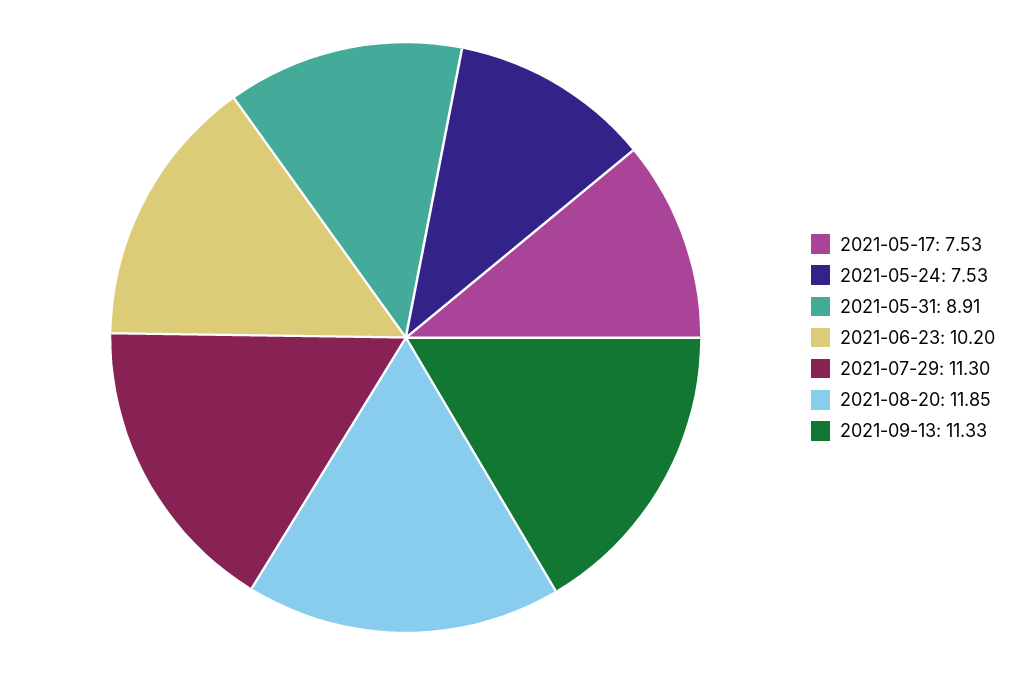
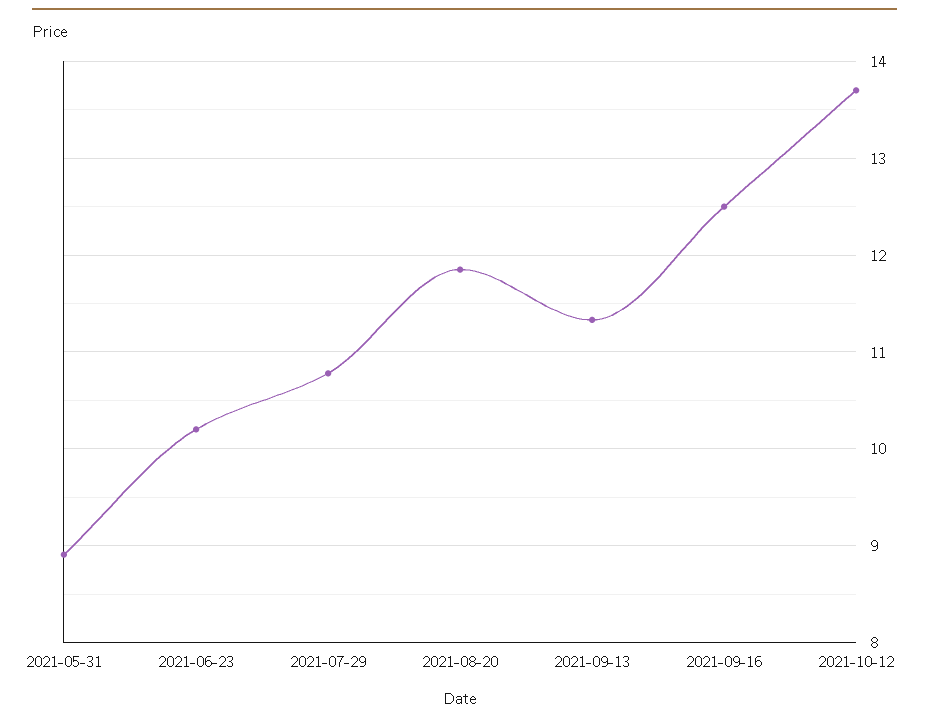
2021-05-17: 7.53 -> none
2021-05-24: 7.53 -> none
2021-07-29: 11.3 -> 10.8
2021-09-16: none -> 12.5
2021-10-12: none -> 13.7

